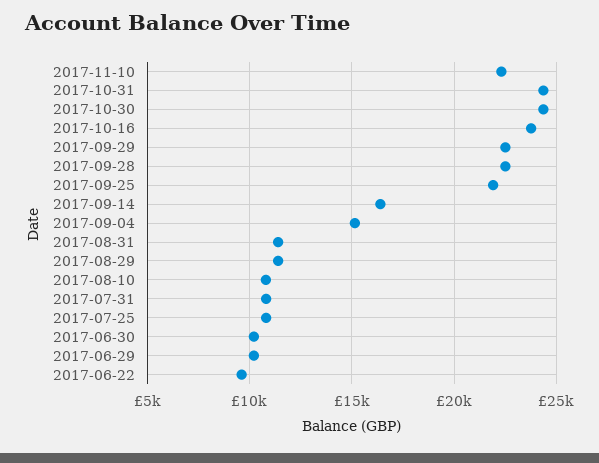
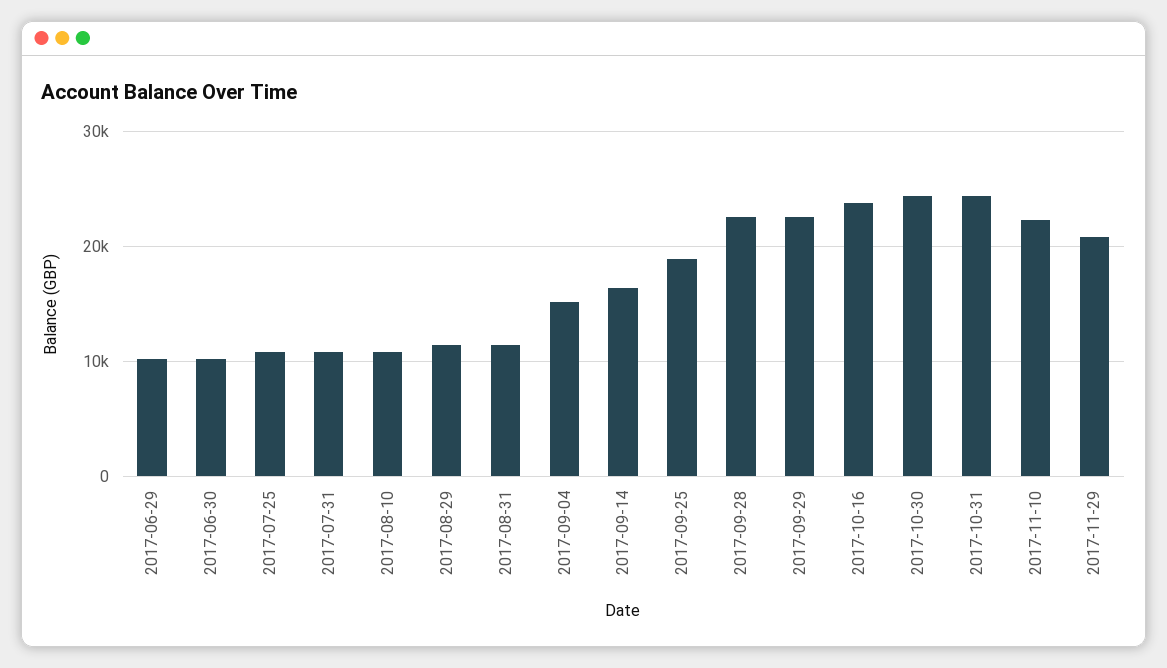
2017-09-25: 22000 -> 19000
2017-06-22: 9500 -> none
2017-11-29: none -> 21000

